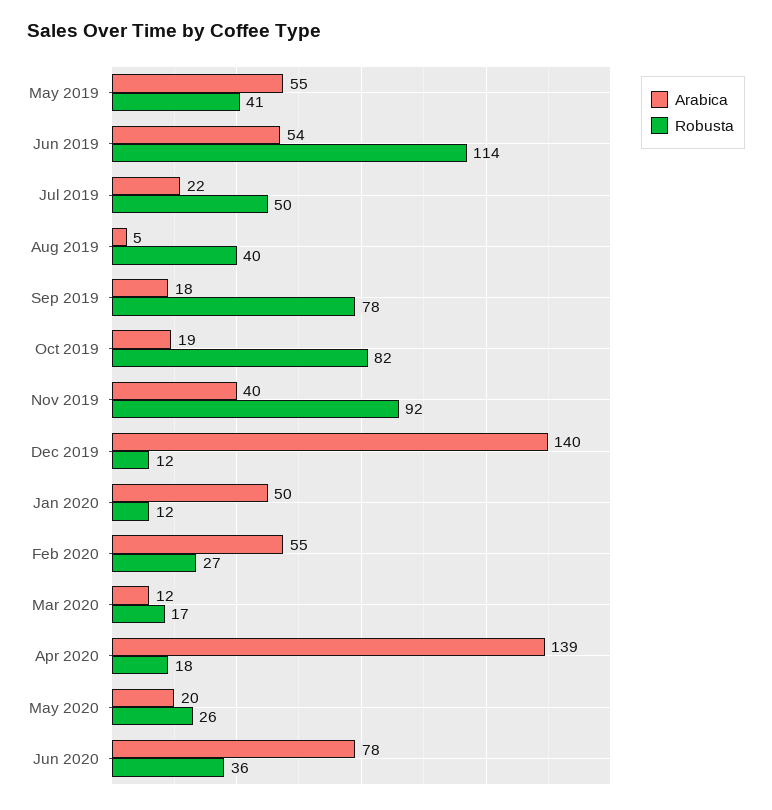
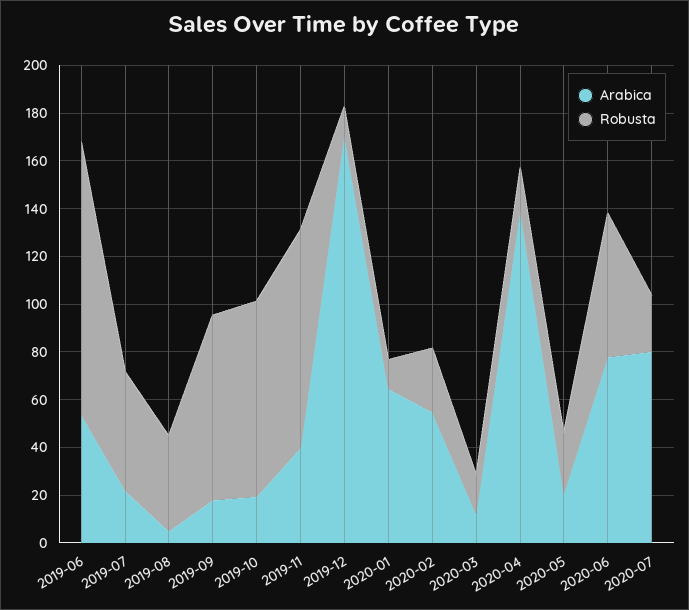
Arabica, May 2019: 55 -> none
Robusta, May 2019: 41 -> none
Arabica, Dec 2019: 140 -> 170
Arabica, Jan 2020: 50 -> 65
Robusta, Jun 2020: 36 -> 60
Arabica, 2020-07: none -> 80
Robusta, 2020-07: none -> 25

